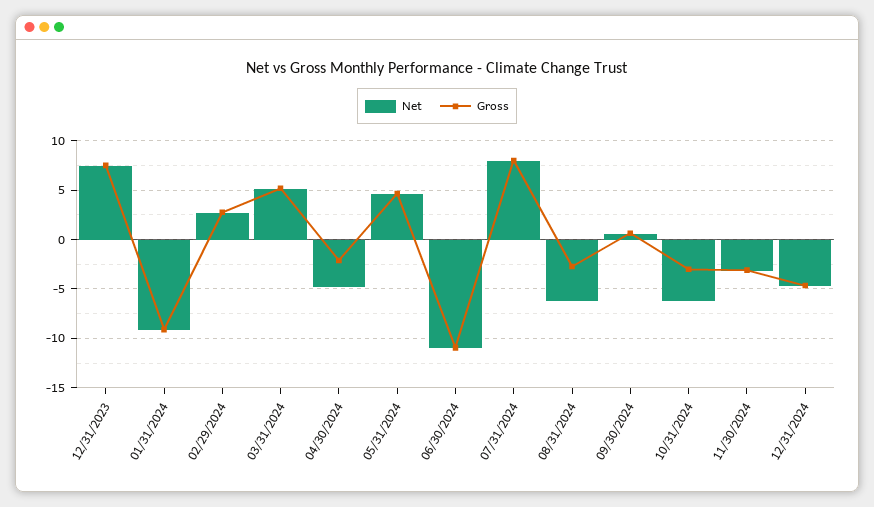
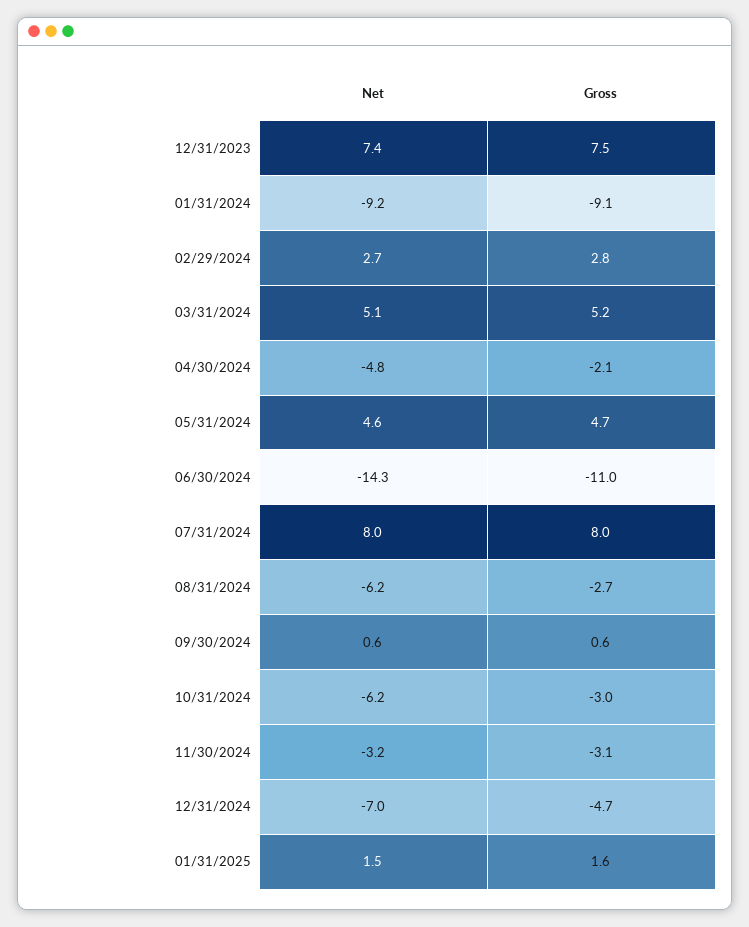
Net, 06/30/2024: -11 -> -14.3
Net, 12/31/2024: -5 -> -7
Net, 01/31/2025: none -> 1.5
Gross, 01/31/2025: none -> 1.6

